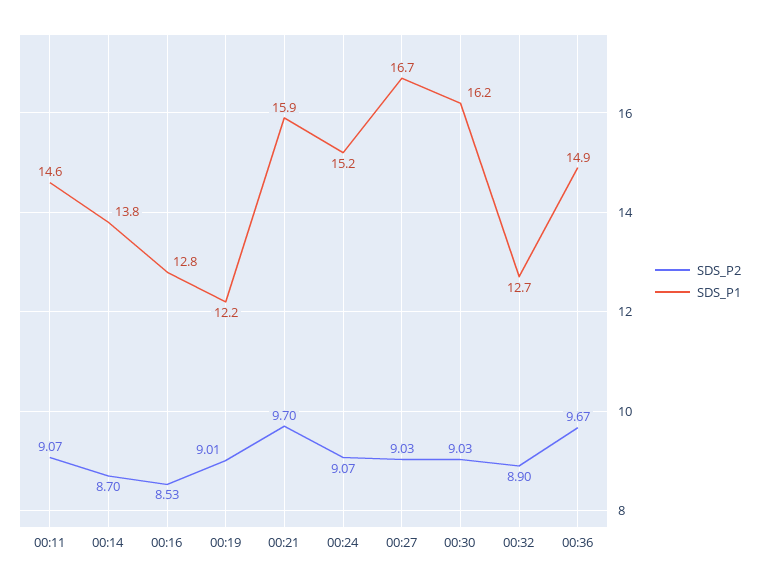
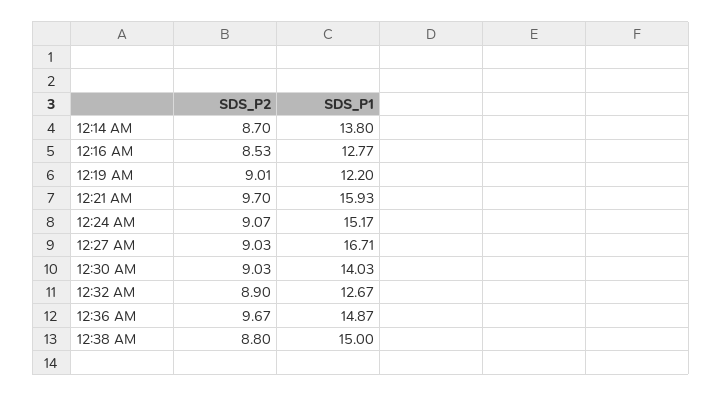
SDS_P2, 00:11: 9.07 -> none
SDS_P1, 00:11: 14.6 -> none
SDS_P1, 00:30: 16.2 -> 14.03
SDS_P2, 12:38 AM: none -> 8.8
SDS_P1, 12:38 AM: none -> 15

